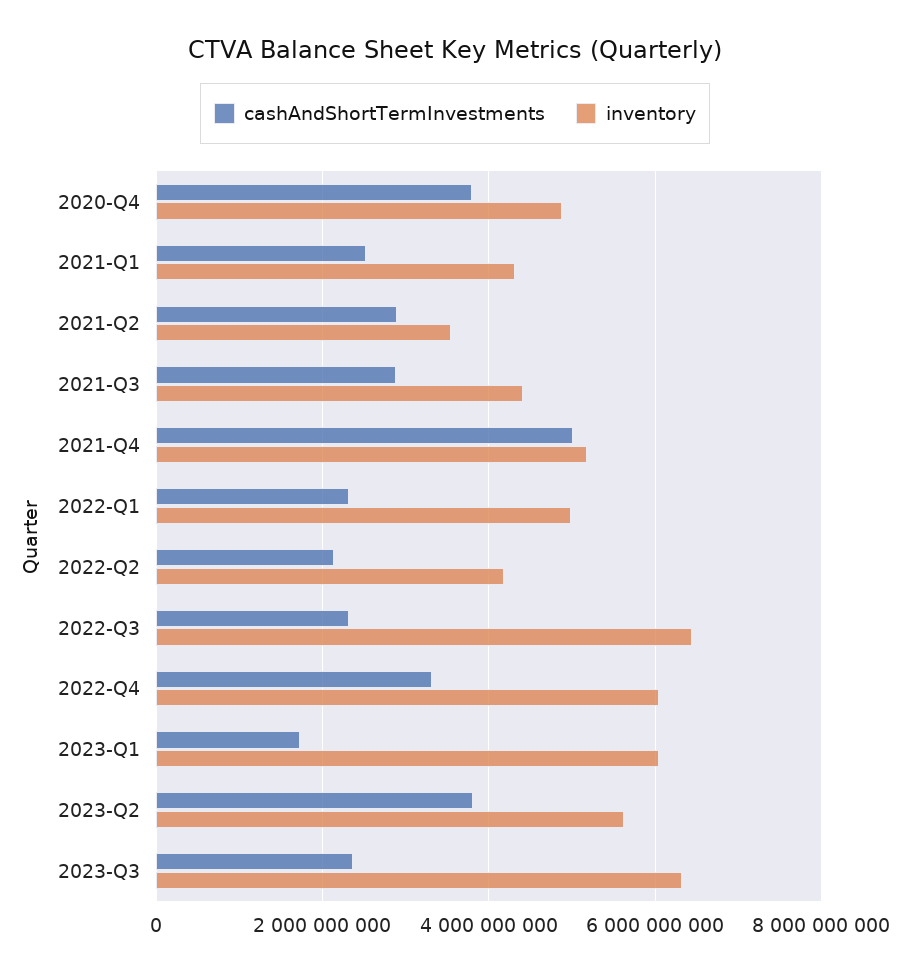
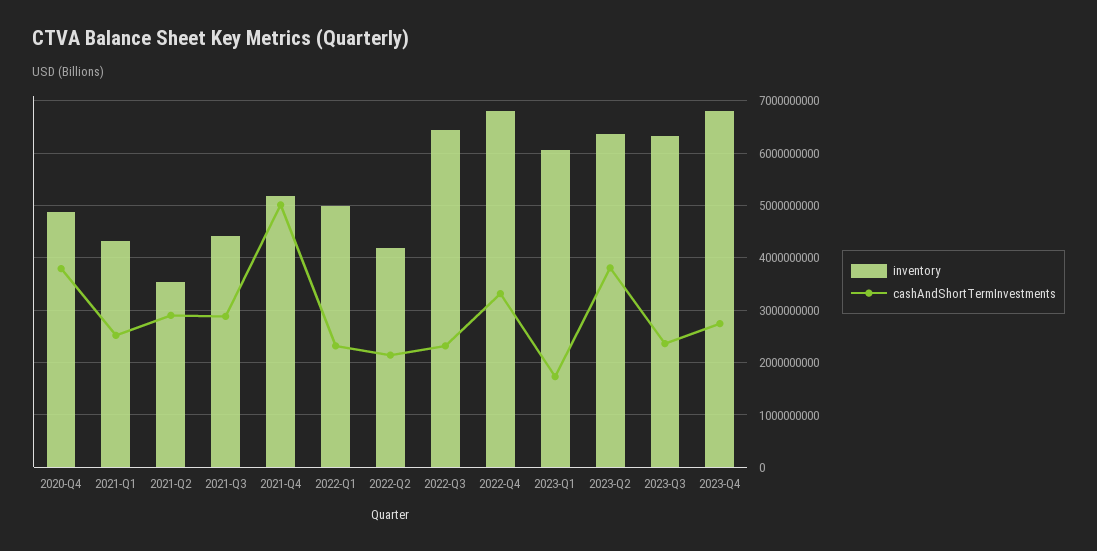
inventory, 2022-Q4: 6000000000 -> 6800000000
inventory, 2023-Q2: 5600000000 -> 6400000000
inventory, 2023-Q4: none -> 6800000000
cashAndShortTermInvestments, 2023-Q4: none -> 2800000000

